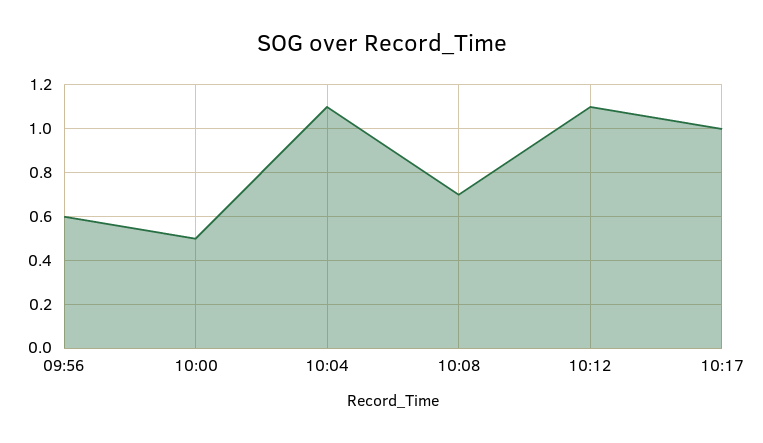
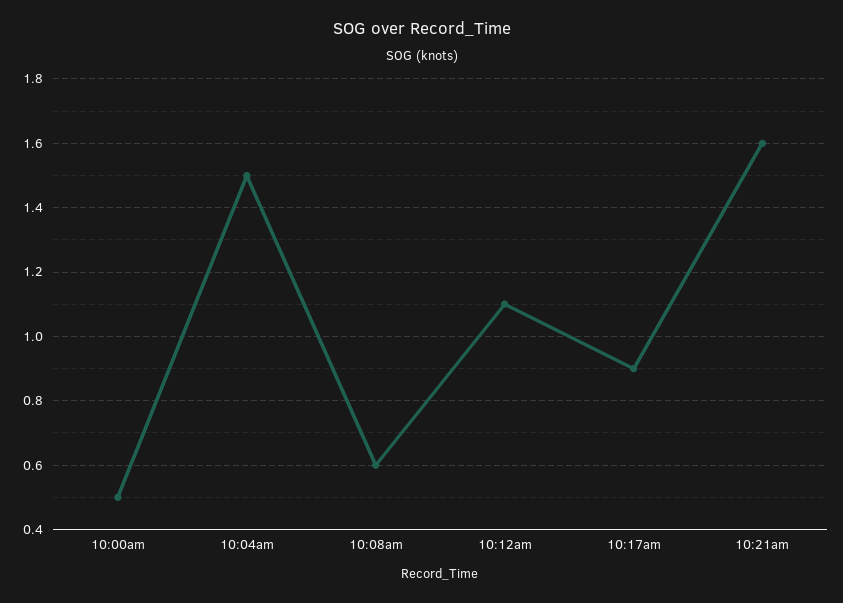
09:56: 0.6 -> none
10:04: 1.1 -> 1.5
10:08: 0.7 -> 0.6
10:17: 1 -> 0.9
10:21am: none -> 1.6

